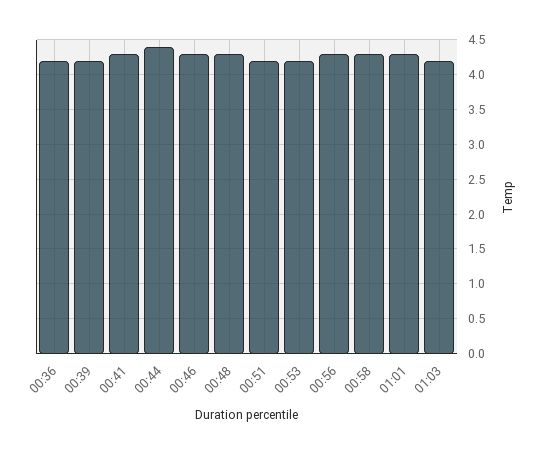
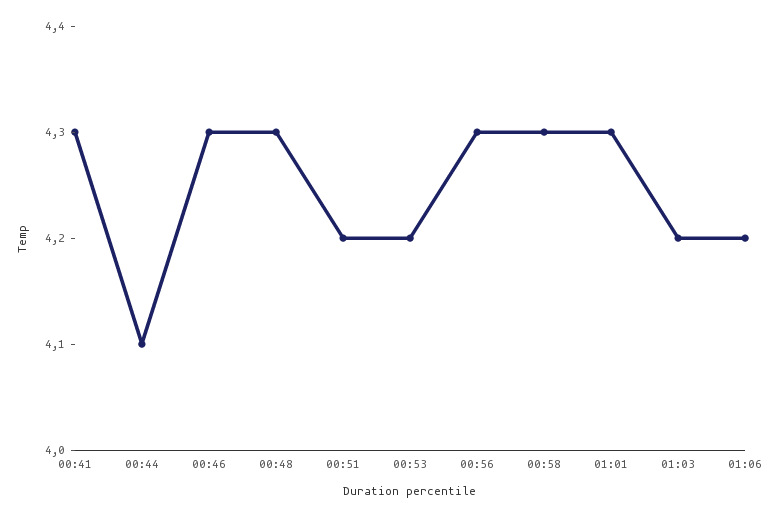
00:36: 4.2 -> none
00:39: 4.2 -> none
00:44: 4.4 -> 4.1
01:06: none -> 4.2

